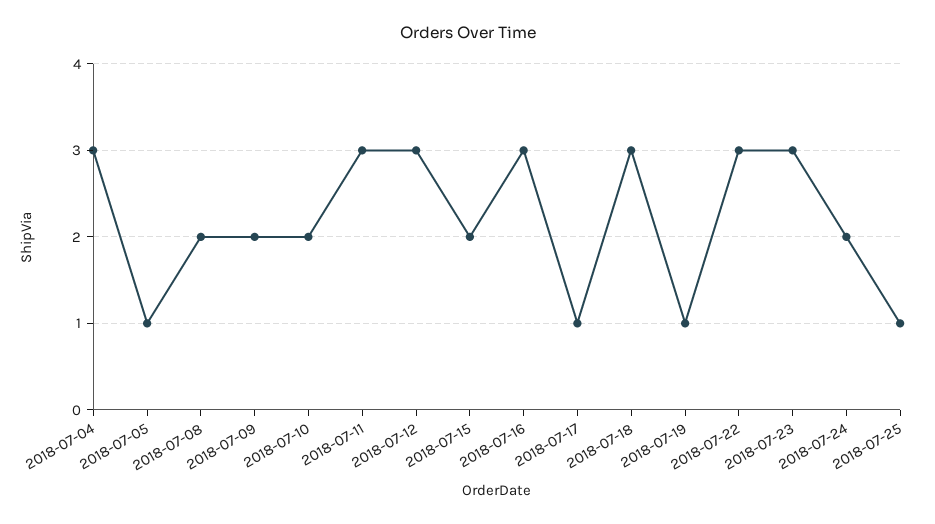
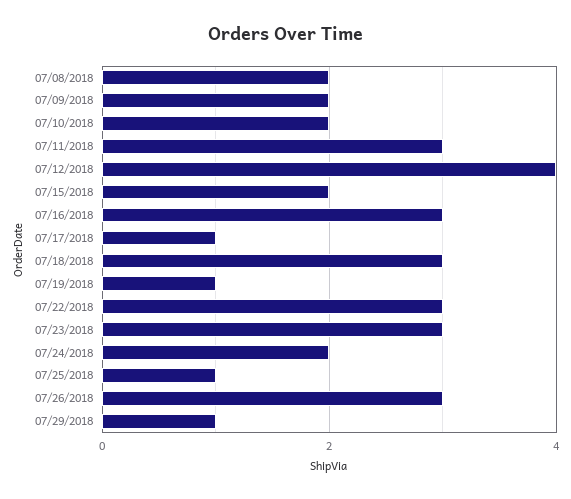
2018-07-04: 3 -> none
2018-07-05: 1 -> none
2018-07-12: 3 -> 4
07/26/2018: none -> 3
07/29/2018: none -> 1

